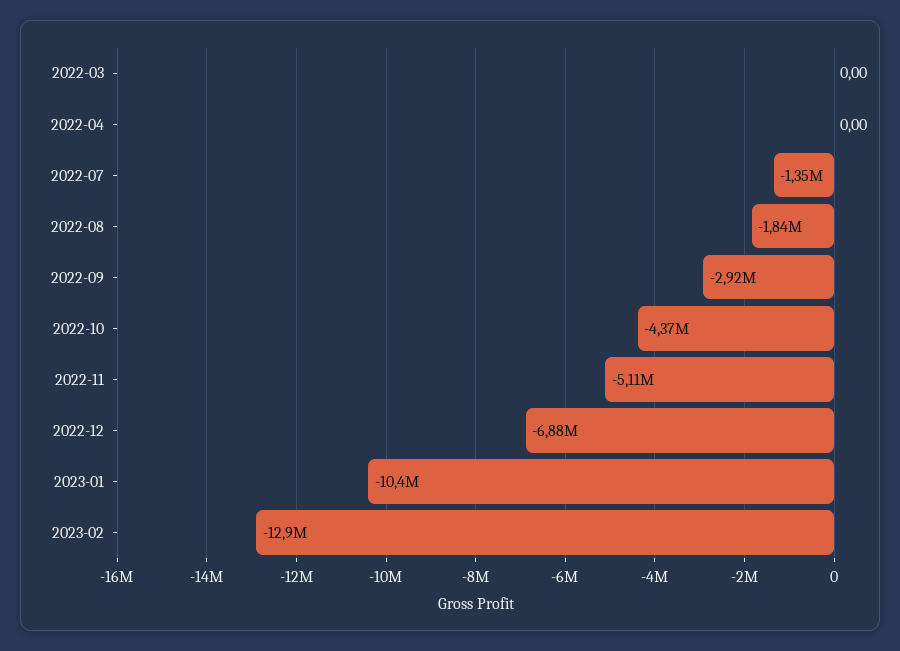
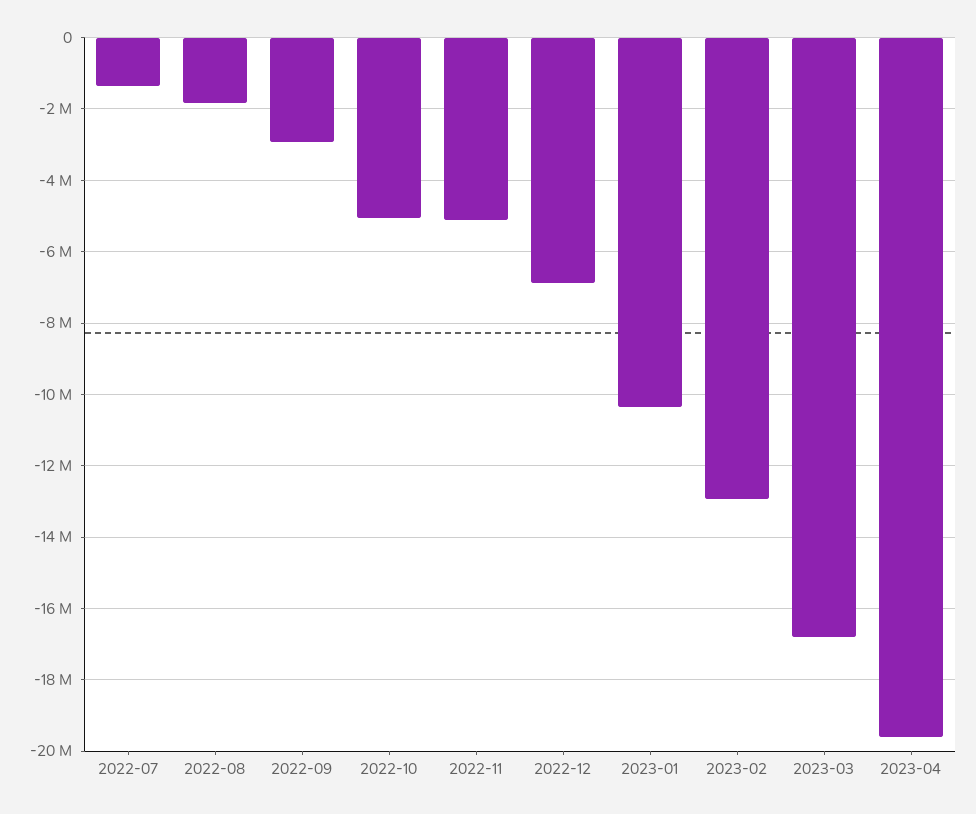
2022-03: 0 -> none
2022-04: 0 -> none
2022-10: -4370000 -> -5000000
2023-03: none -> -16800000
2023-04: none -> -19600000

